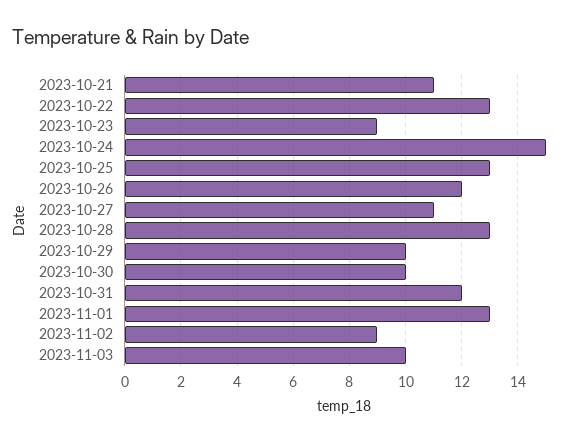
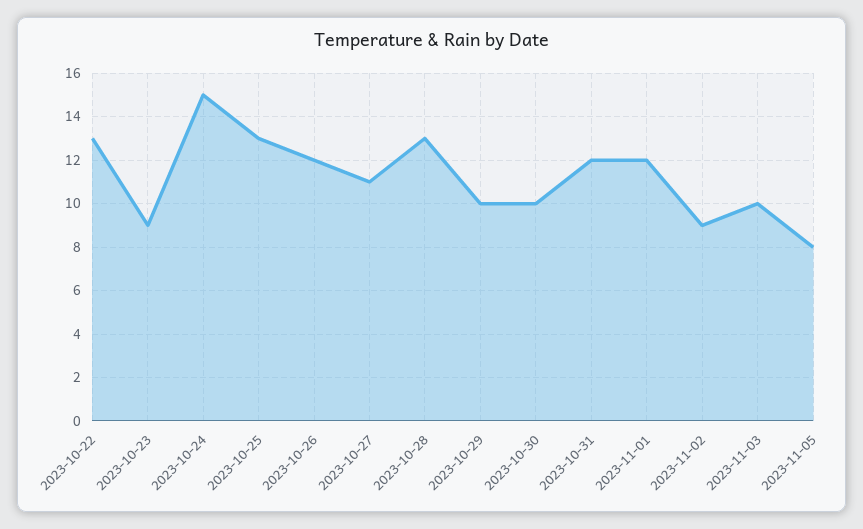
2023-10-21: 11 -> none
2023-11-01: 13 -> 12
2023-11-05: none -> 8

